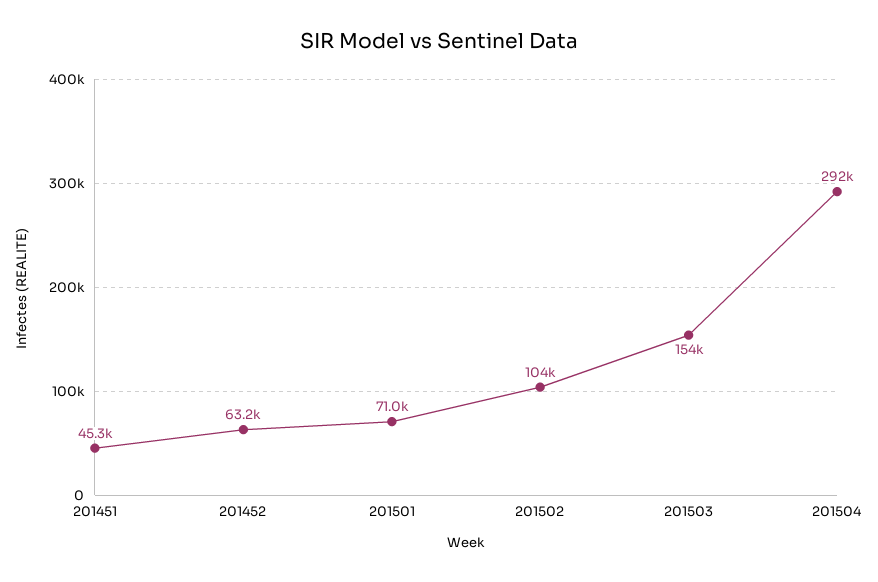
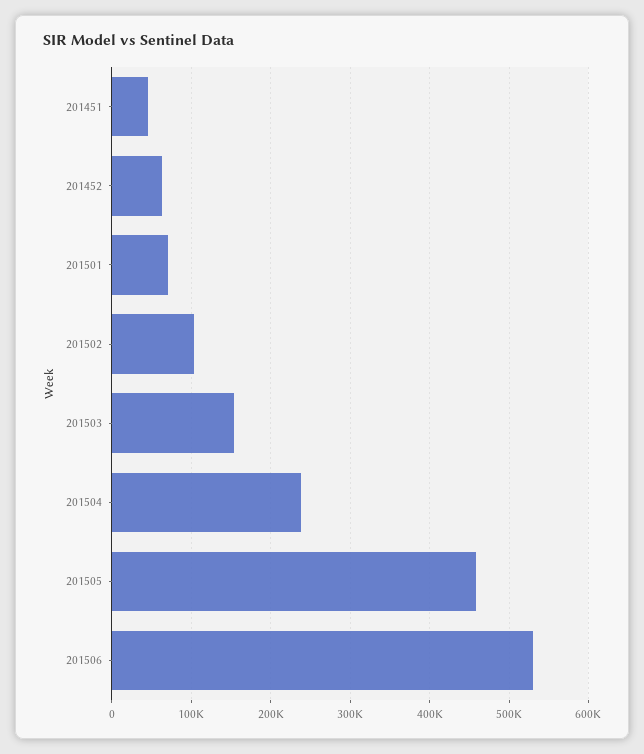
201504: 292000 -> 240000
201505: none -> 460000
201506: none -> 530000

